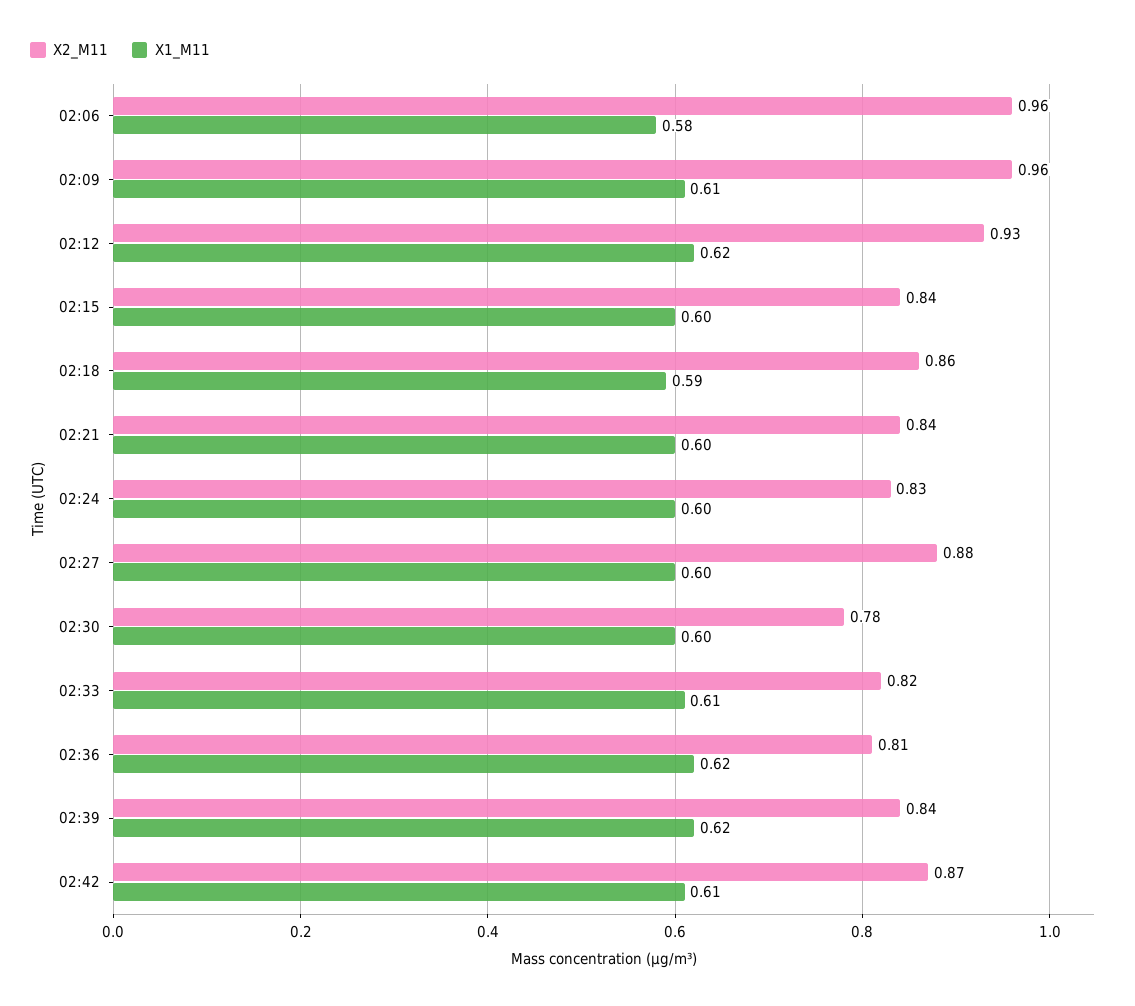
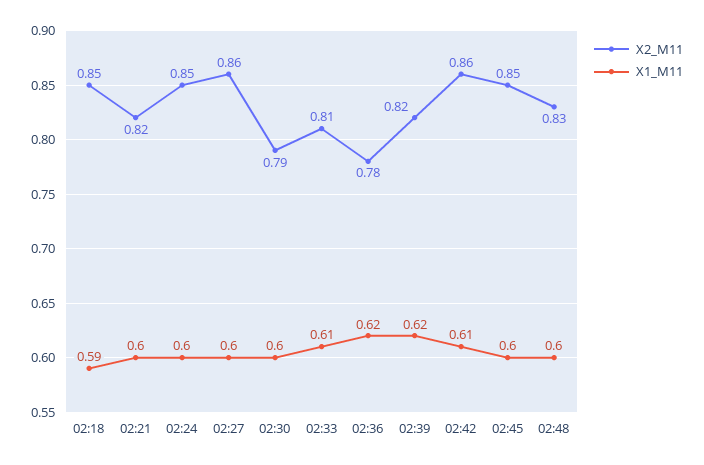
X2_M11, 02:06: 0.96 -> none
X1_M11, 02:06: 0.58 -> none
X2_M11, 02:09: 0.96 -> none
X1_M11, 02:09: 0.61 -> none
X2_M11, 02:12: 0.93 -> none
X1_M11, 02:12: 0.62 -> none
X2_M11, 02:15: 0.84 -> none
X1_M11, 02:15: 0.6 -> none
X2_M11, 02:18: 0.86 -> 0.85
X2_M11, 02:21: 0.84 -> 0.82
X2_M11, 02:24: 0.83 -> 0.85
X2_M11, 02:27: 0.88 -> 0.86
X2_M11, 02:30: 0.78 -> 0.79
X2_M11, 02:33: 0.82 -> 0.81
X2_M11, 02:36: 0.81 -> 0.78
X2_M11, 02:39: 0.84 -> 0.82
X2_M11, 02:42: 0.87 -> 0.86
X2_M11, 02:45: none -> 0.85
X1_M11, 02:45: none -> 0.6
X2_M11, 02:48: none -> 0.83
X1_M11, 02:48: none -> 0.6

